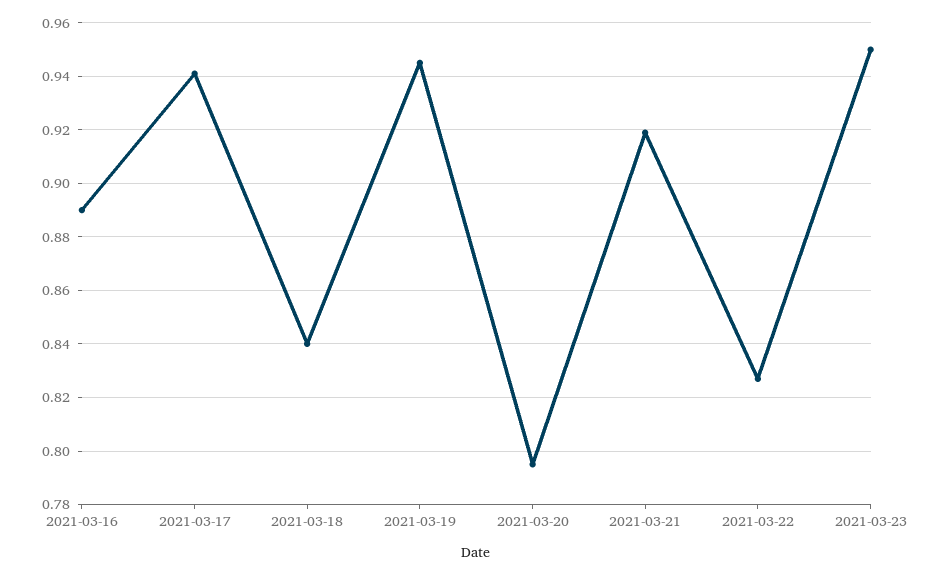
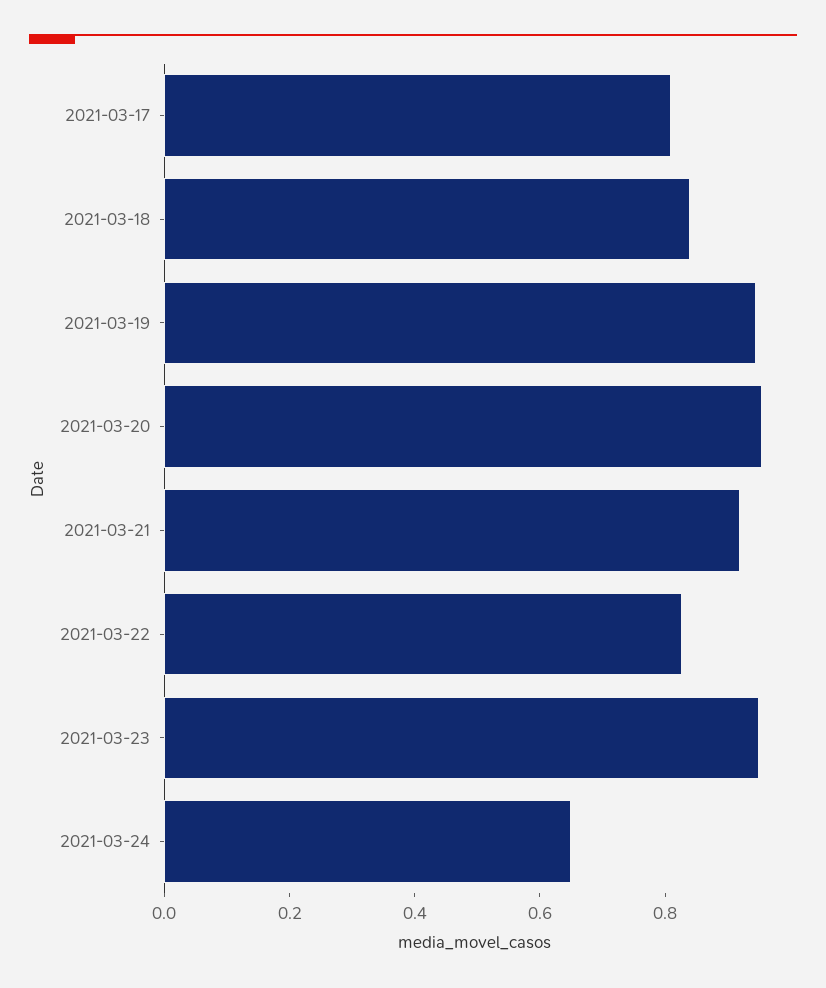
2021-03-16: 0.89 -> none
2021-03-17: 0.94 -> 0.8
2021-03-20: 0.795 -> 0.95
2021-03-24: none -> 0.65

